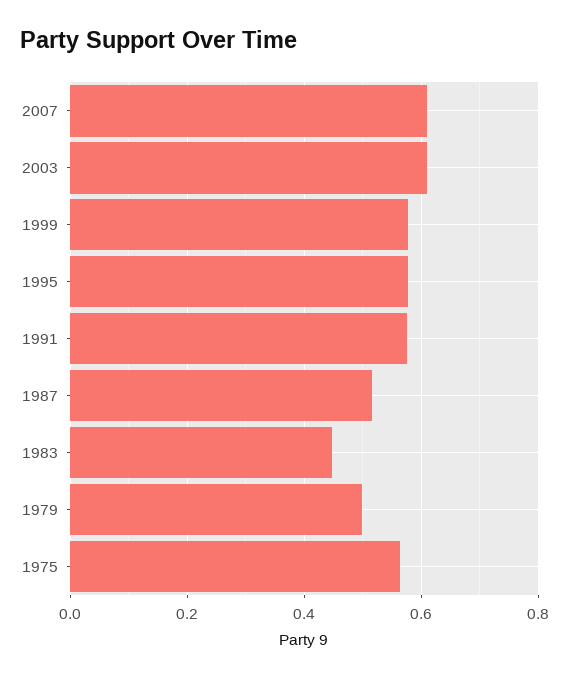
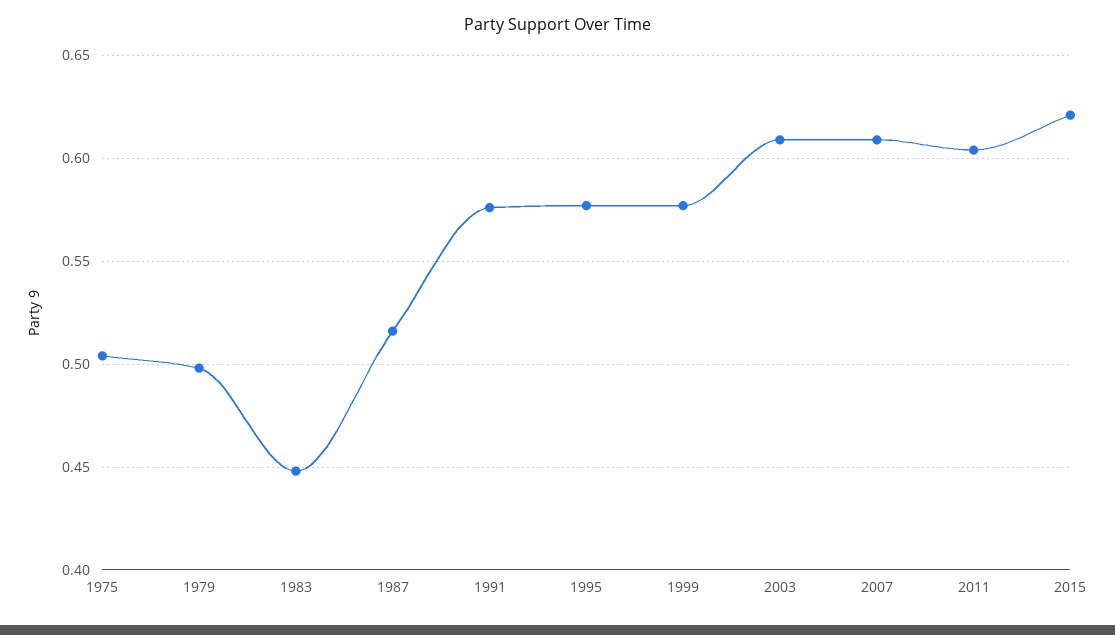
1975: 0.56 -> 0.505
2011: none -> 0.605
2015: none -> 0.62

